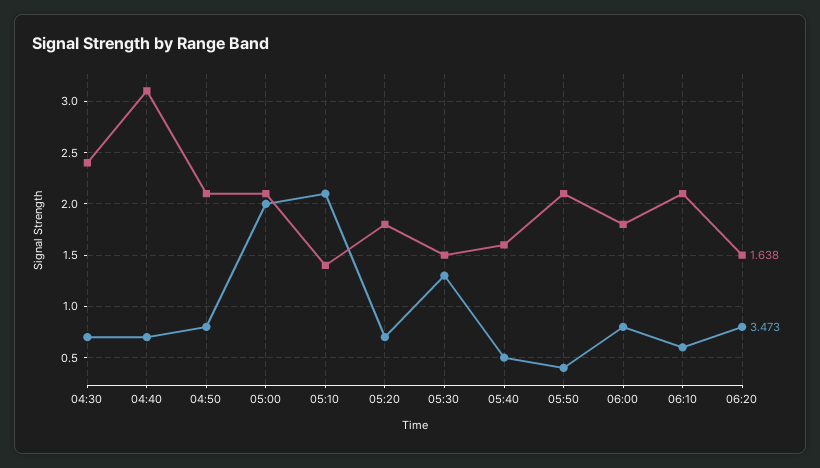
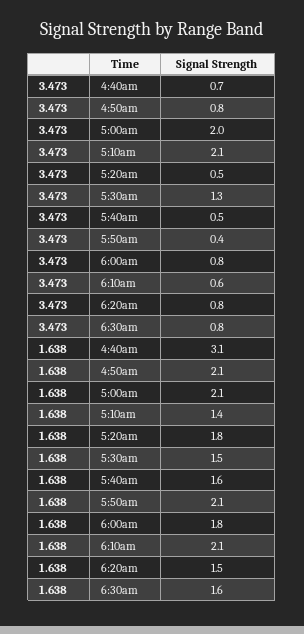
1.638, 04:30: 2.4 -> none
3.473, 04:30: 0.7 -> none
3.473, 05:20: 0.7 -> 0.5
3.473, 6:30am: none -> 0.8
1.638, 6:30am: none -> 1.6

